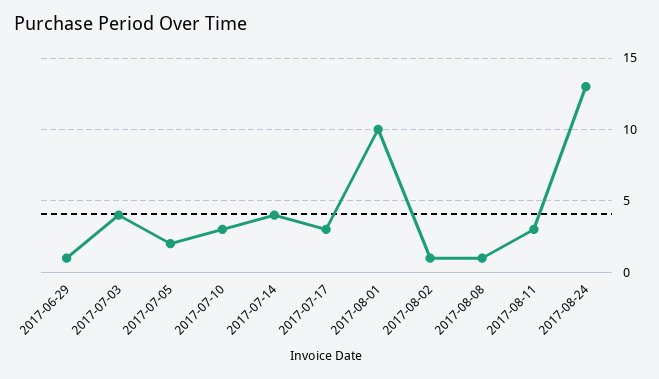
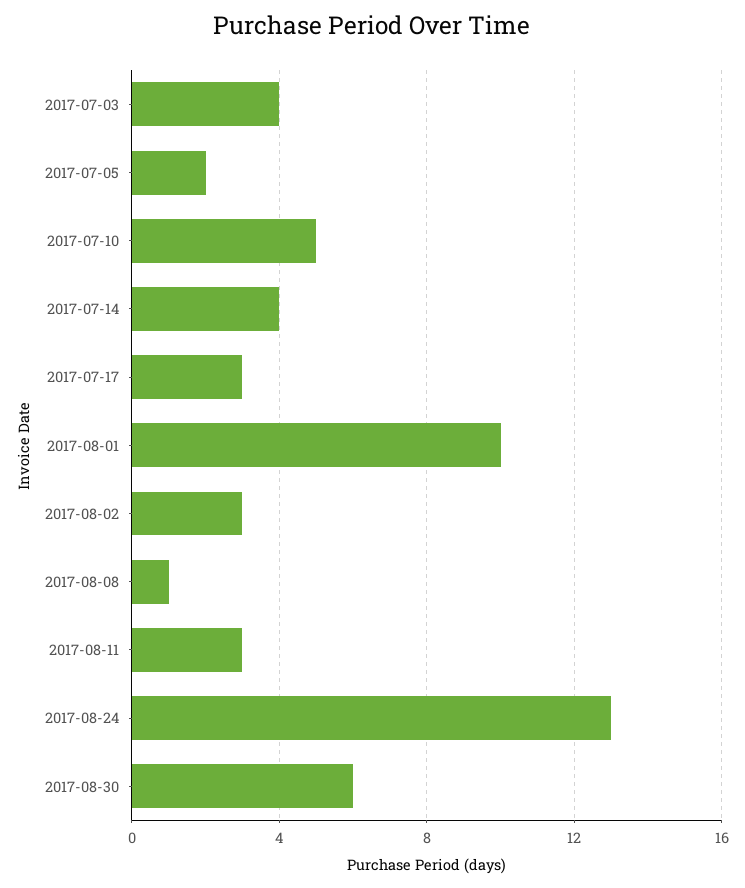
2017-06-29: 1 -> none
2017-07-10: 3 -> 5
2017-08-02: 1 -> 3
2017-08-30: none -> 6

